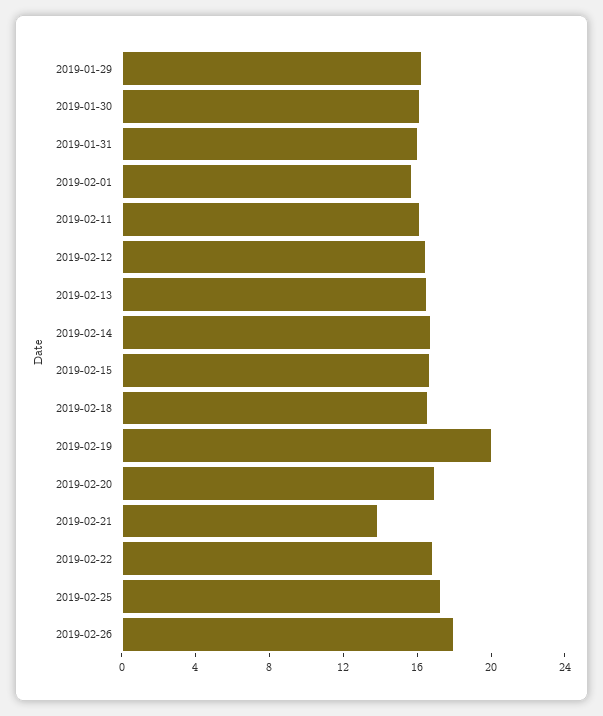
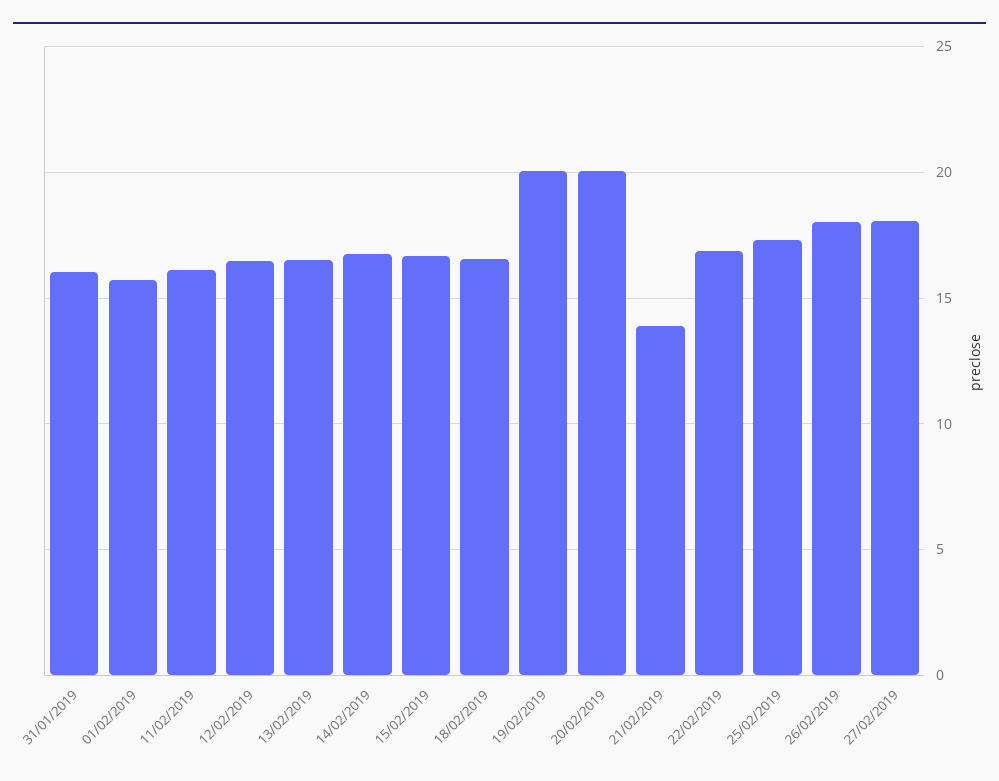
2019-01-29: 16 -> none
2019-01-30: 16 -> none
2019-02-20: 17 -> 20
27/02/2019: none -> 18

